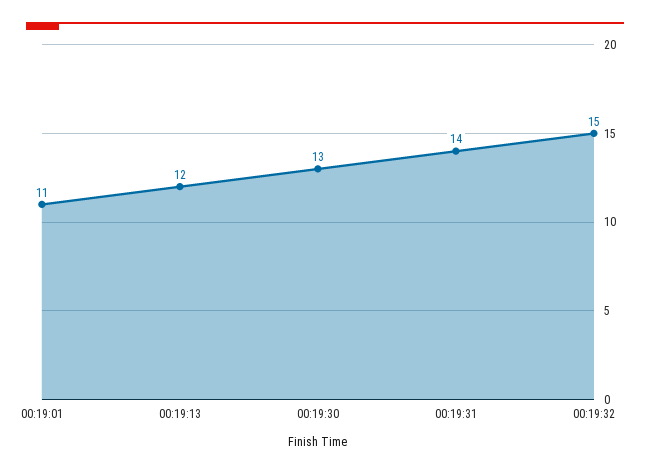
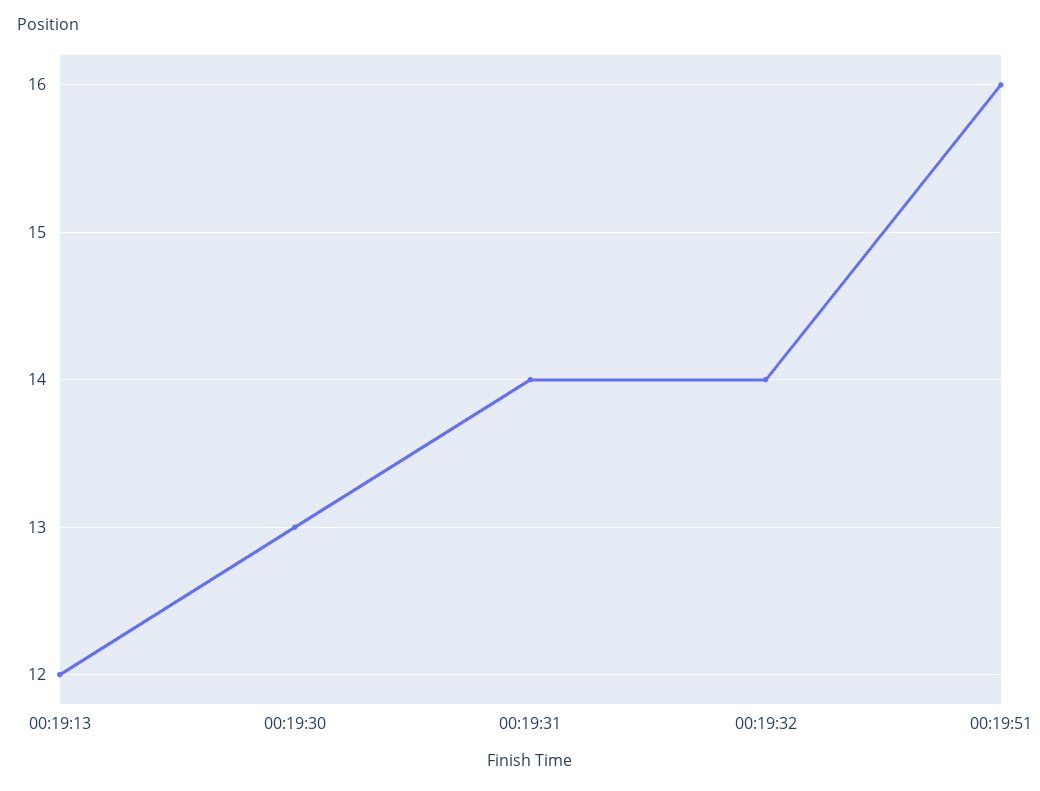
00:19:01: 11 -> none
00:19:32: 15 -> 14
00:19:51: none -> 16

